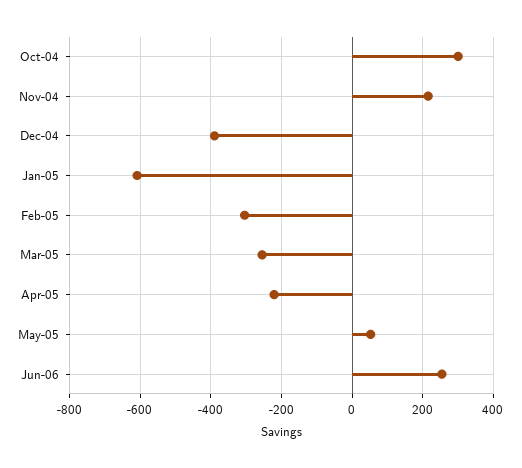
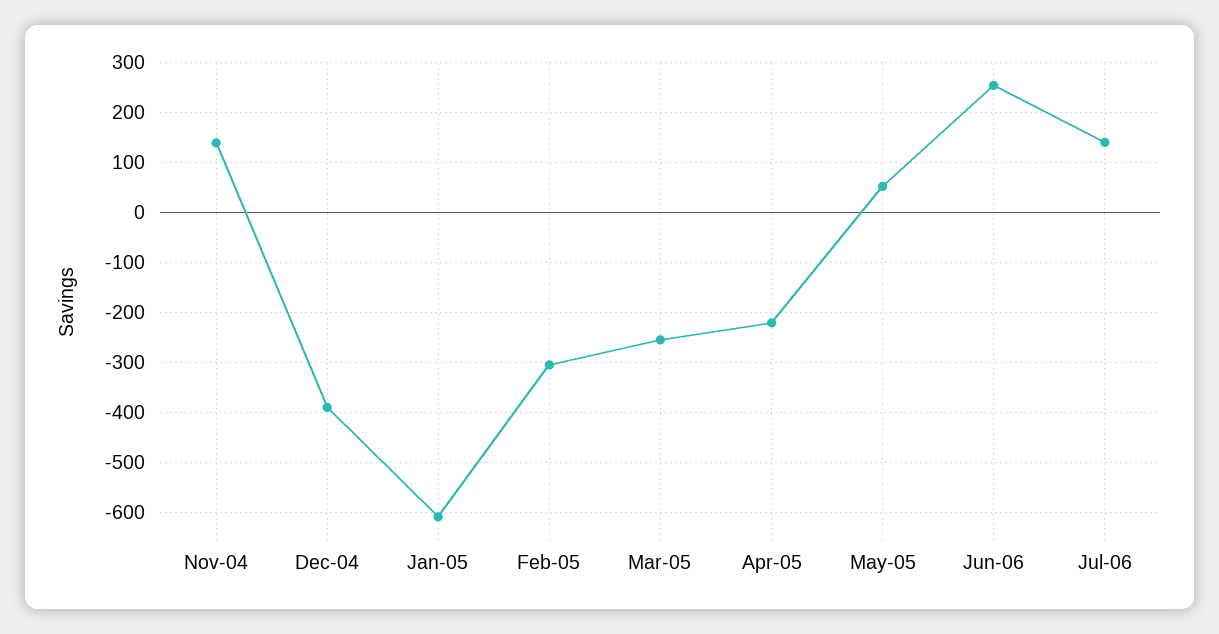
Oct-04: 300 -> none
Nov-04: 220 -> 140
Jul-06: none -> 140

